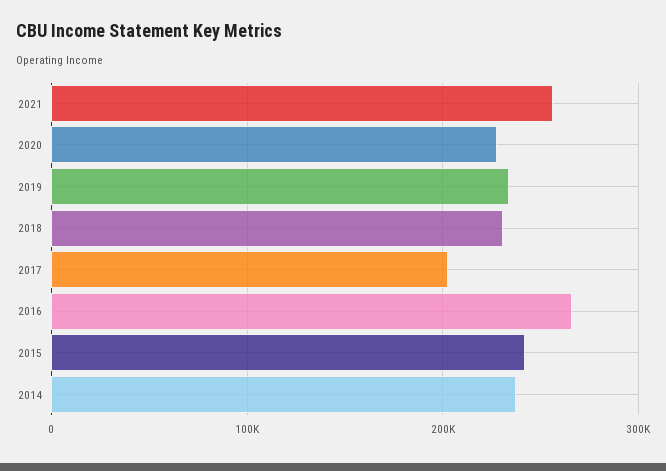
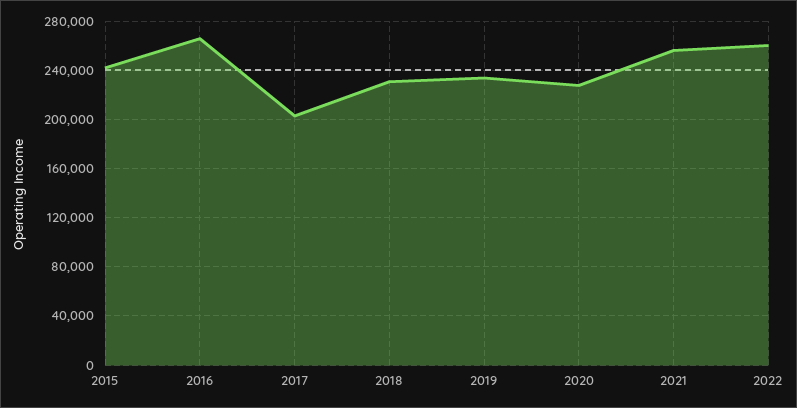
2014: 240000 -> none
2022: none -> 260000

